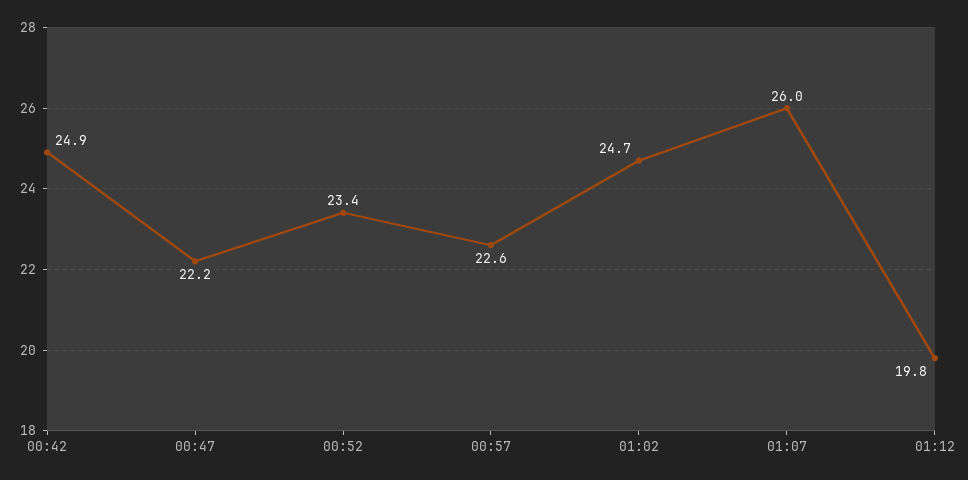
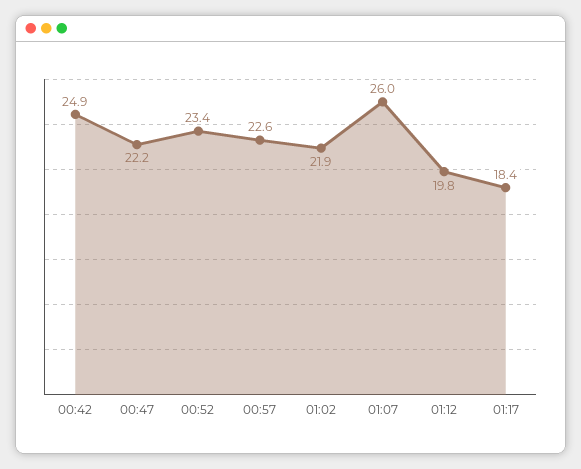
01:02: 24.7 -> 21.9
01:17: none -> 18.4

